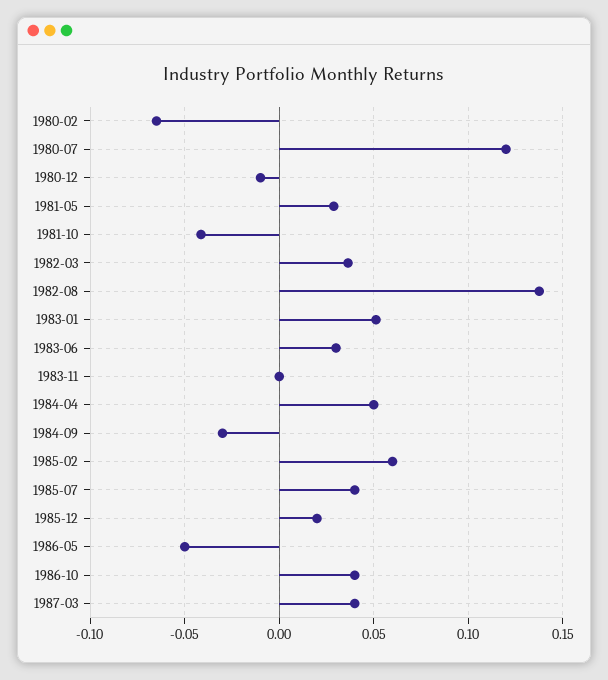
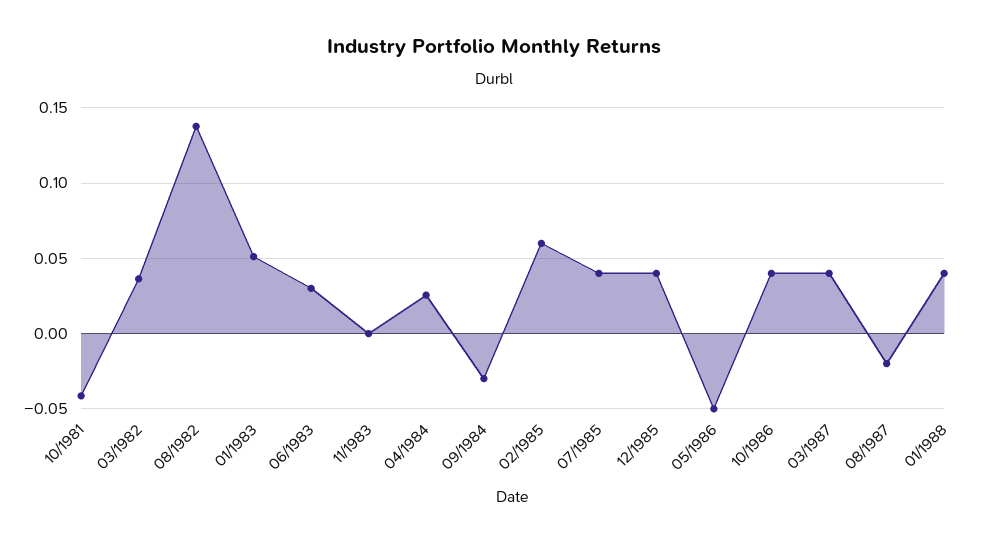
1980-02: -0.065 -> none
1980-07: 0.12 -> none
1980-12: -0.01 -> none
1981-05: 0.03 -> none
1984-04: 0.05 -> 0.025
1985-12: 0.02 -> 0.04
08/1987: none -> -0.02
01/1988: none -> 0.04

